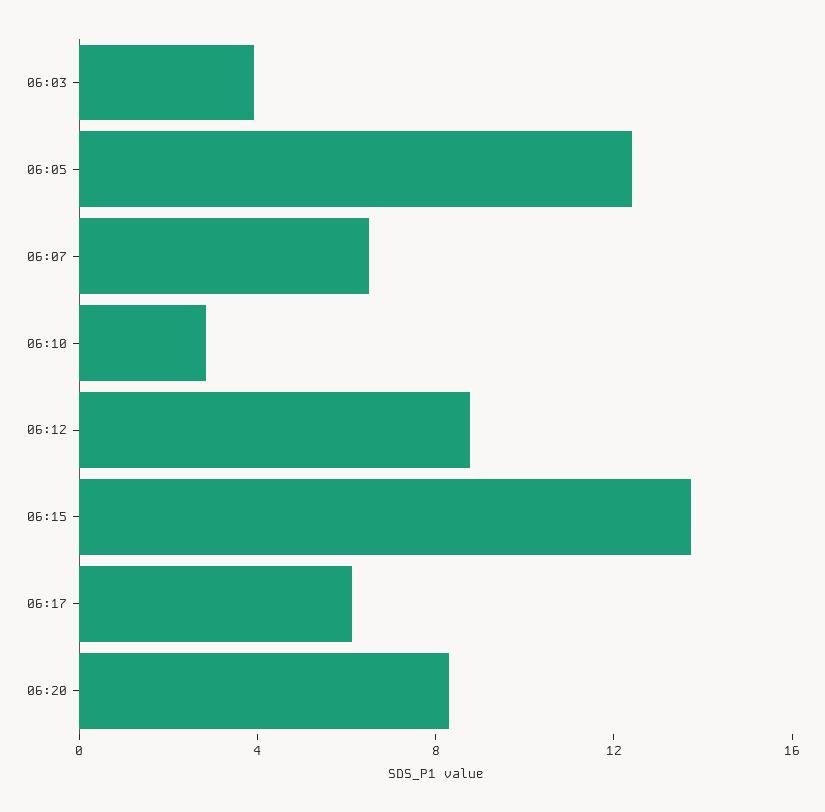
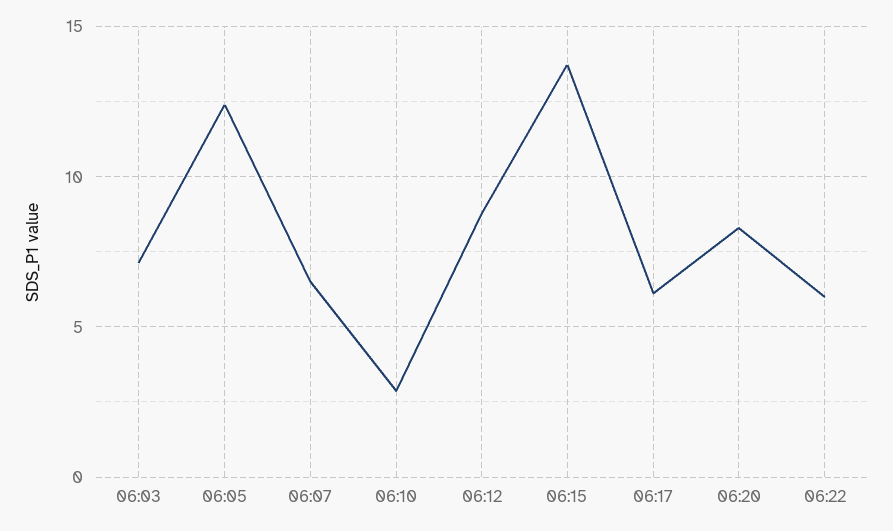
06:03: 4 -> 7
06:22: none -> 6

